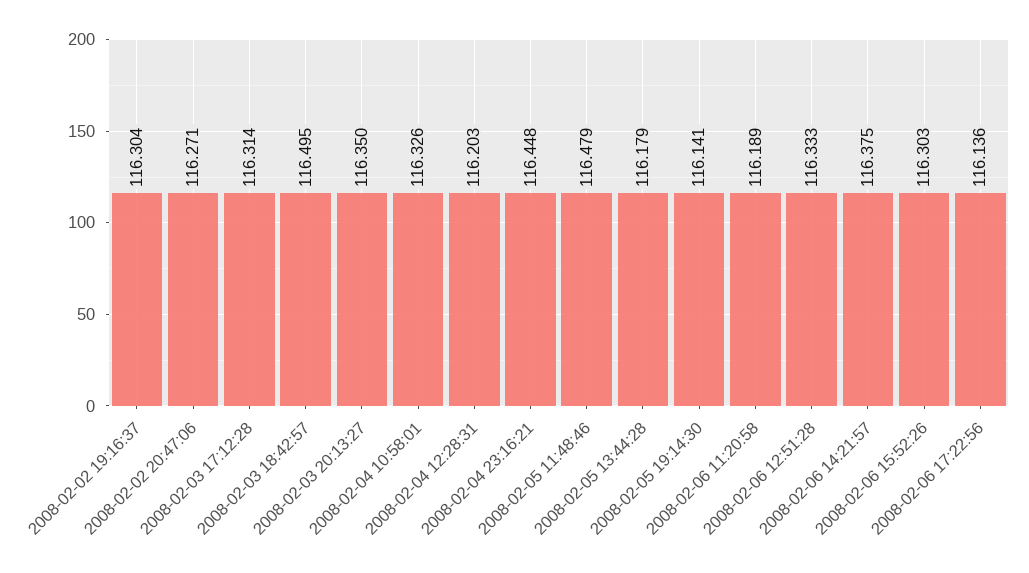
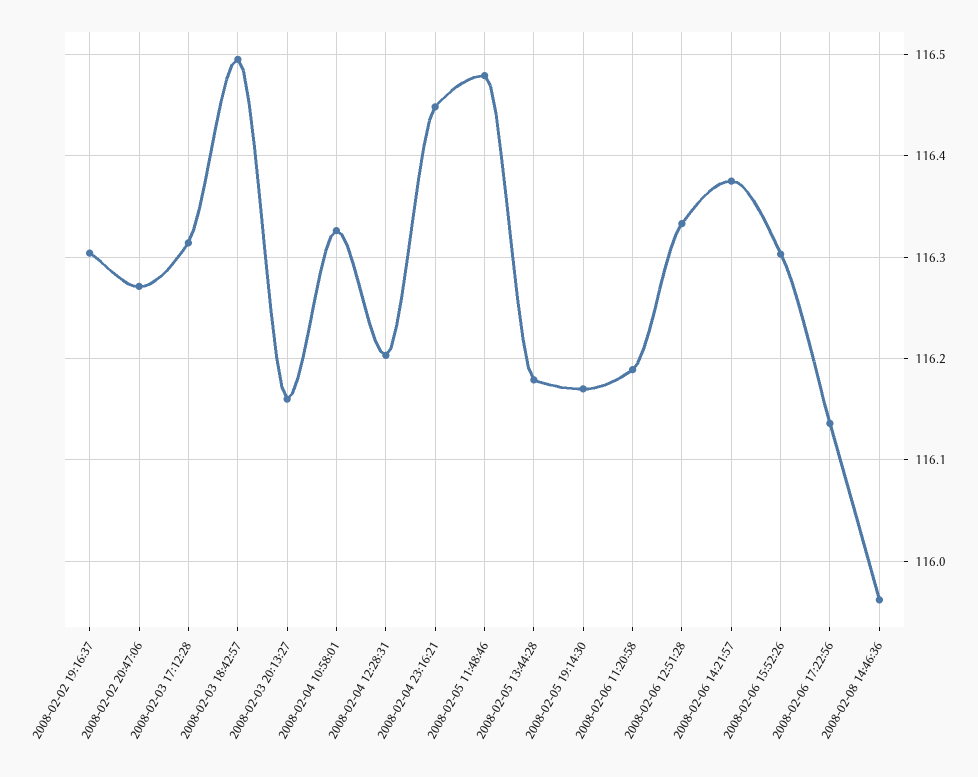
2008-02-03 20:13:27: 116.35 -> 116.16
2008-02-05 19:14:30: 116.141 -> 116.17
2008-02-08 14:46:36: none -> 115.96

